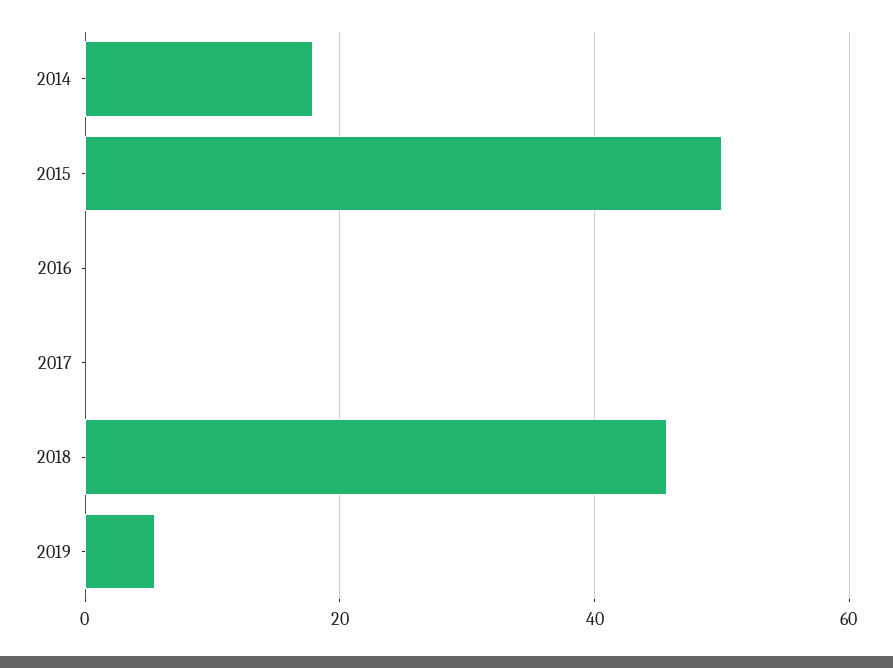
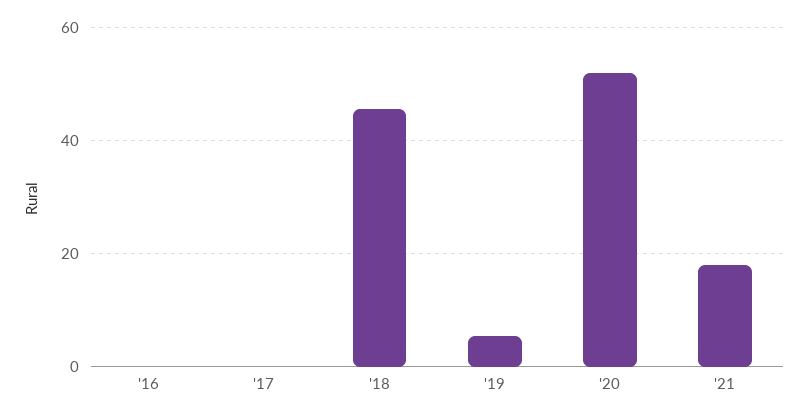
2014: 18 -> none
2015: 50 -> none
'20: none -> 52
'21: none -> 18

